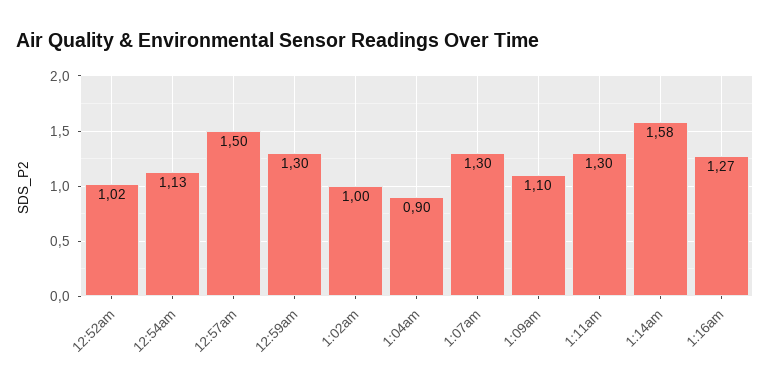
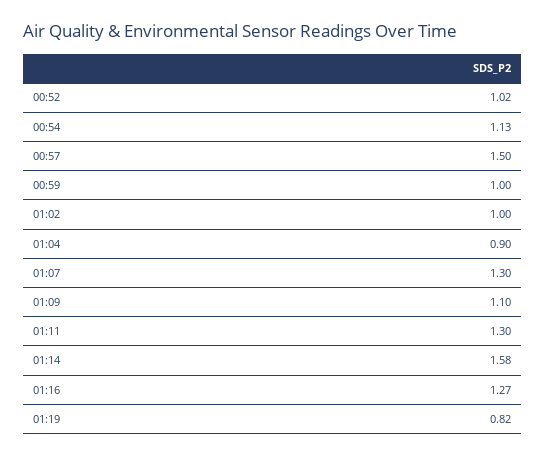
12:59am: 1.3 -> 1
01:19: none -> 0.82

